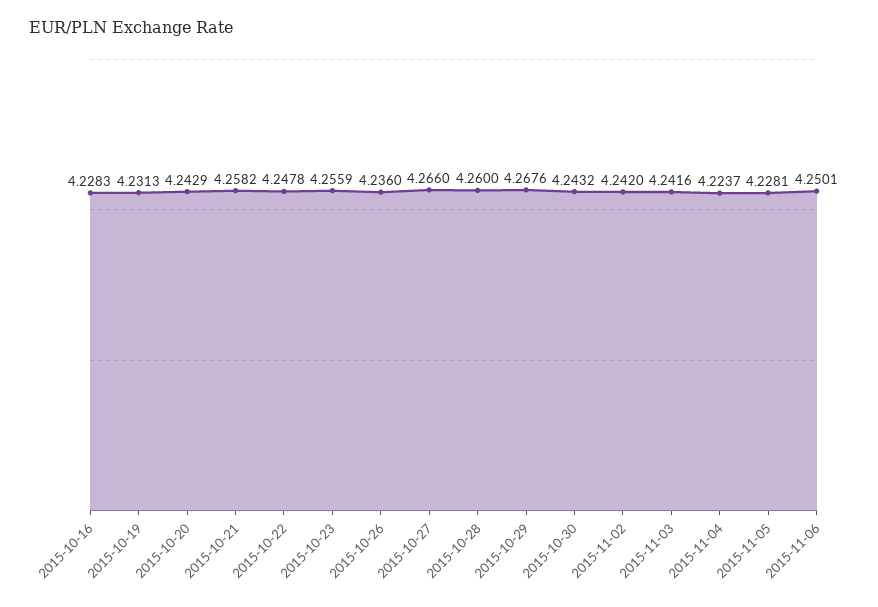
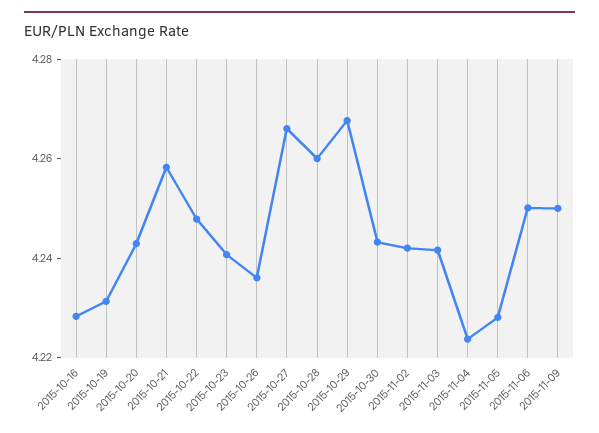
2015-10-23: 4.2559 -> 4.24
2015-11-09: none -> 4.25

